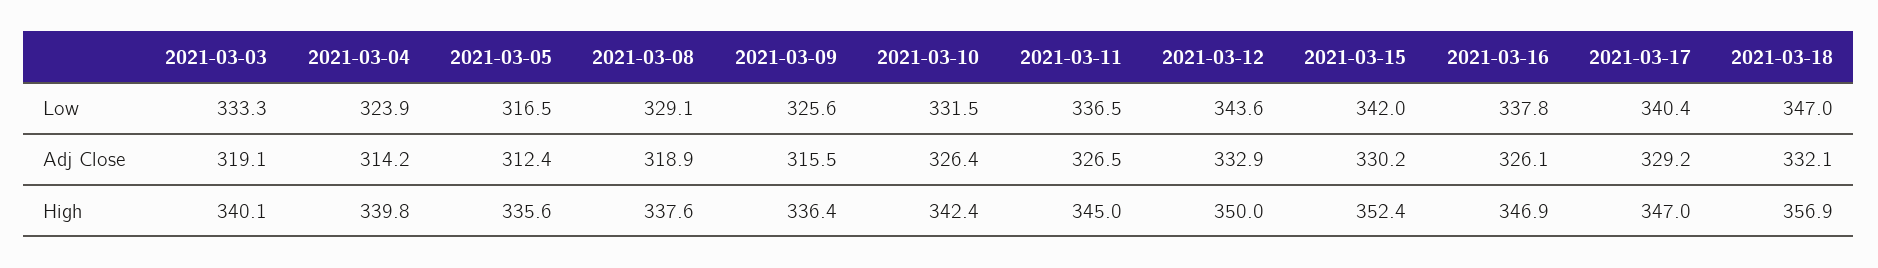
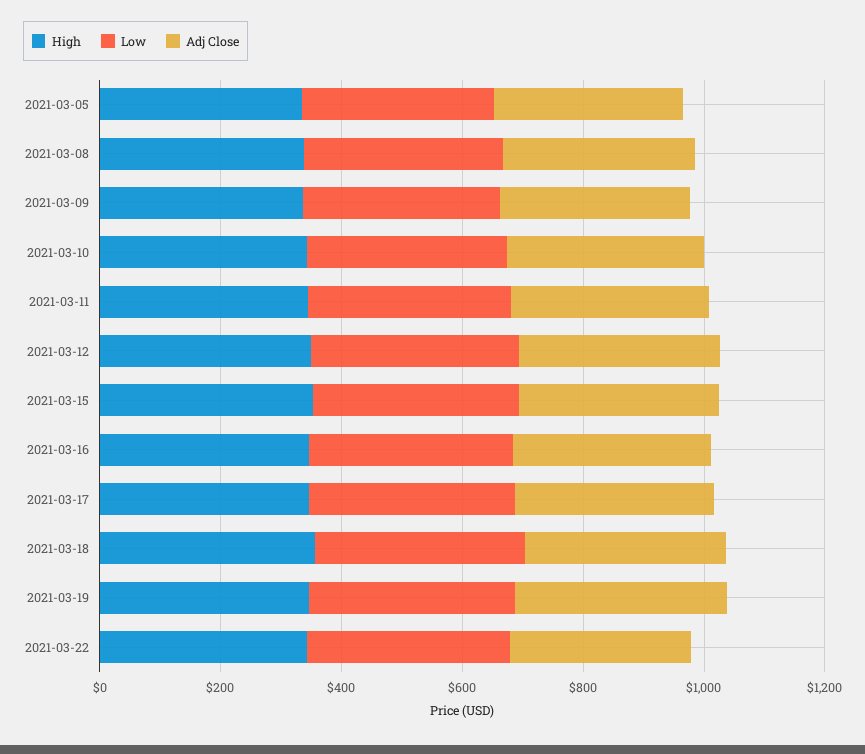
Low, 2021-03-03: 333.3 -> none
Low, 2021-03-04: 323.9 -> none
Adj Close, 2021-03-03: 319.1 -> none
Adj Close, 2021-03-04: 314.2 -> none
High, 2021-03-03: 340.1 -> none
High, 2021-03-04: 339.8 -> none
High, 2021-03-19: none -> 350
Low, 2021-03-19: none -> 350
Adj Close, 2021-03-19: none -> 350
High, 2021-03-22: none -> 350
Low, 2021-03-22: none -> 350
Adj Close, 2021-03-22: none -> 300

